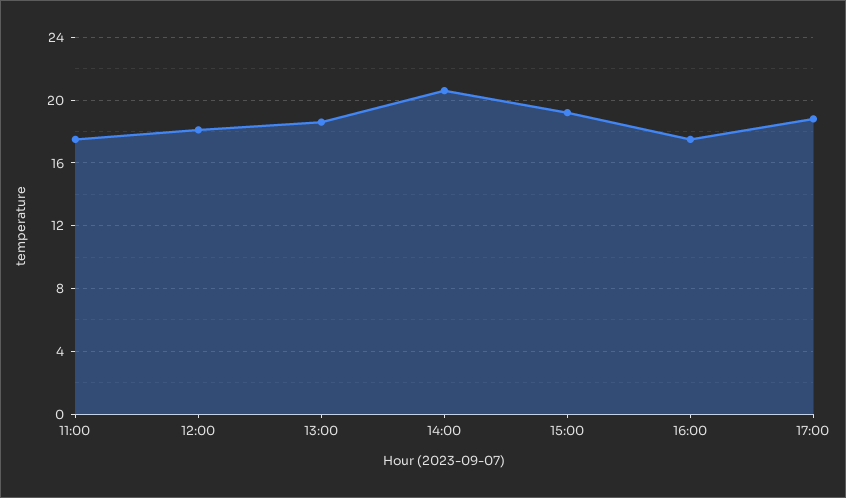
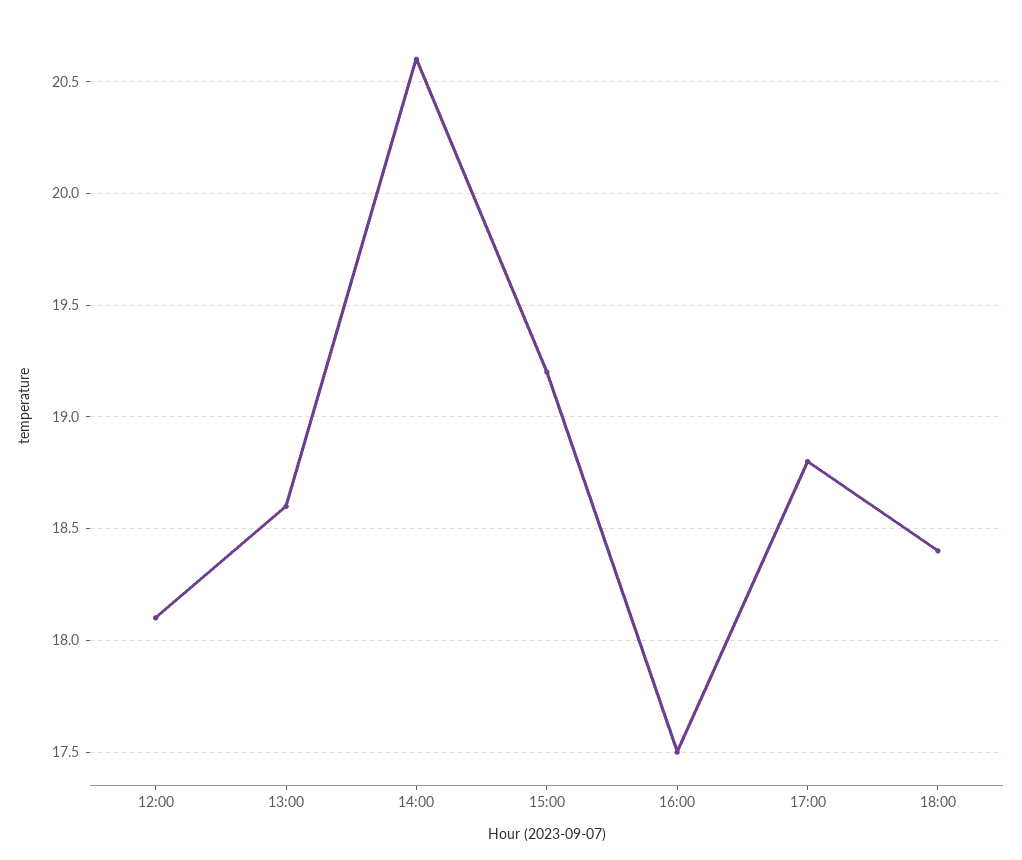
11:00: 17.5 -> none
18:00: none -> 18.4

